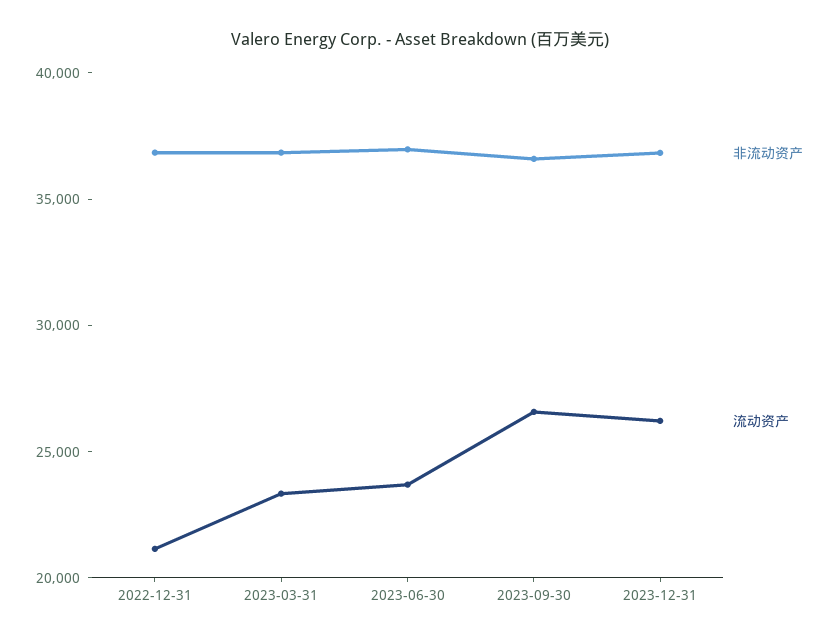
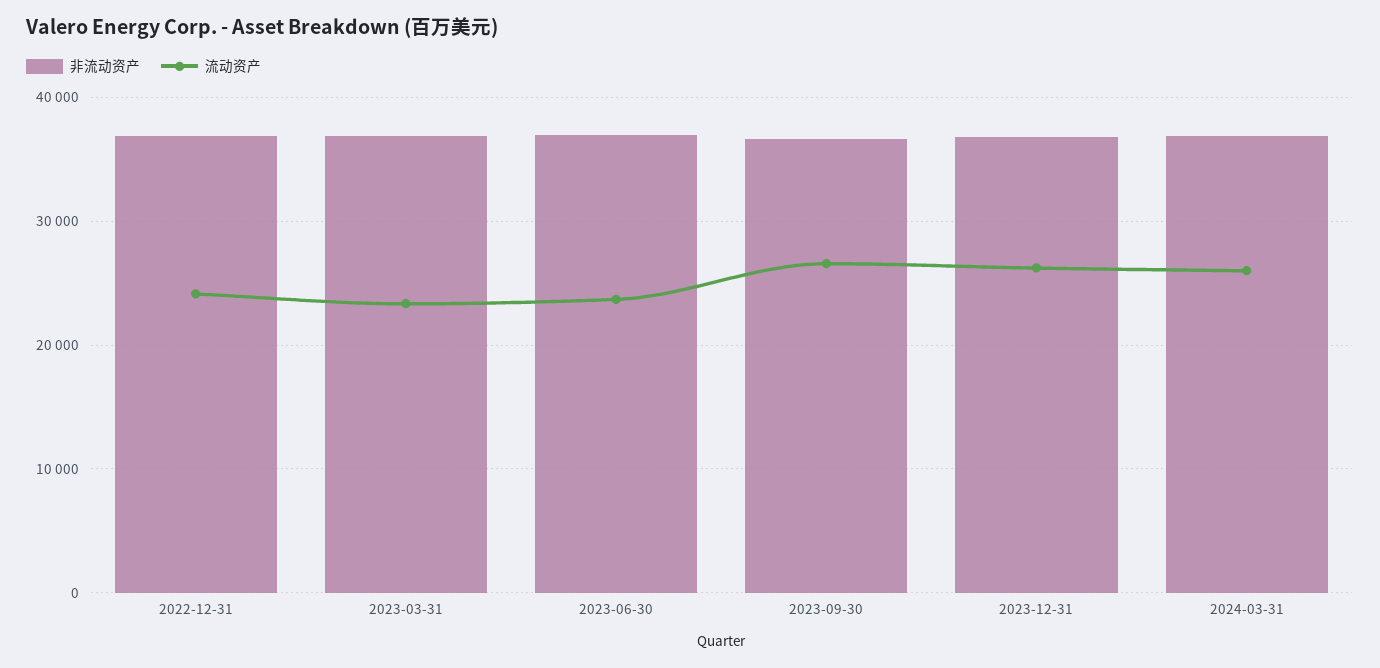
流动资产, 2022-12-31: 21000 -> 24000
非流动资产, 2024-03-31: none -> 37000
流动资产, 2024-03-31: none -> 26000

